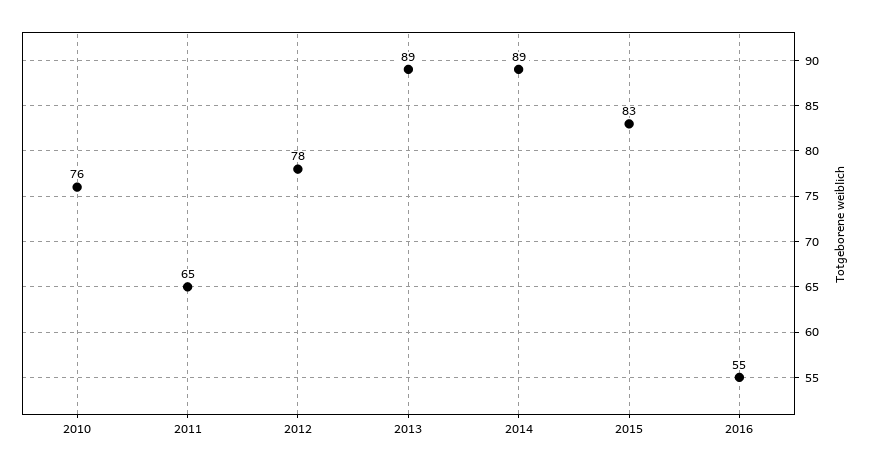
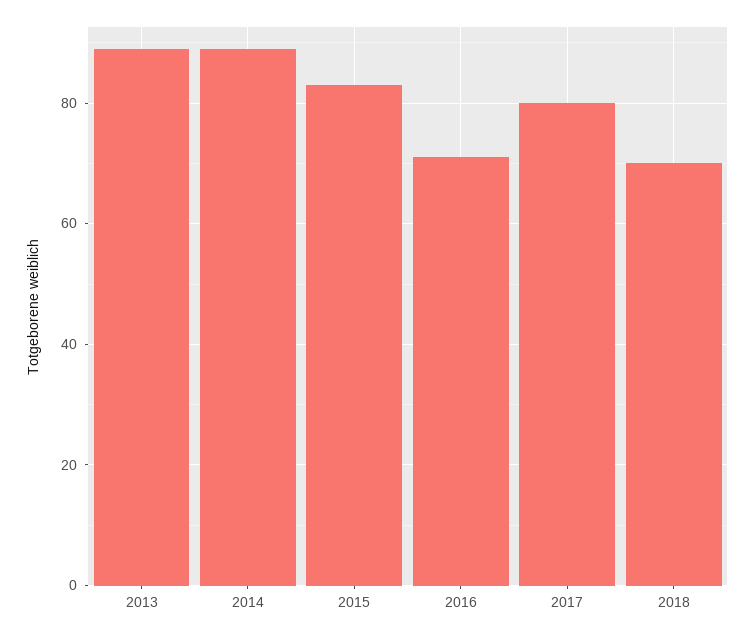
2010: 76 -> none
2011: 65 -> none
2012: 78 -> none
2016: 55 -> 70
2017: none -> 80
2018: none -> 70

